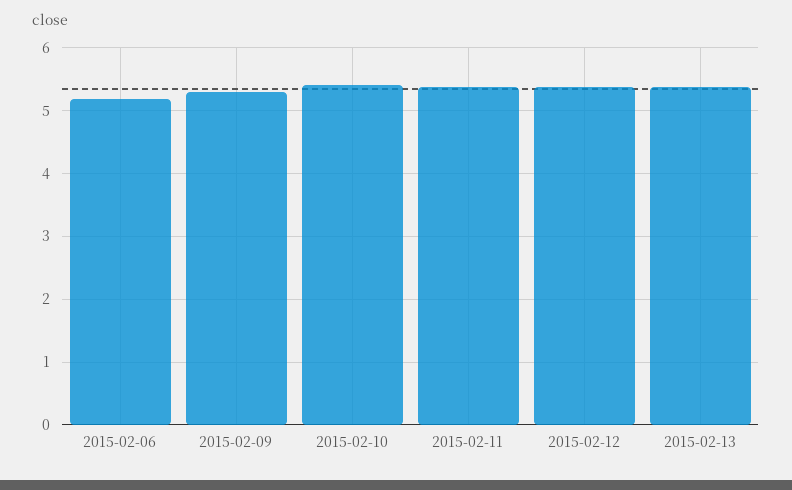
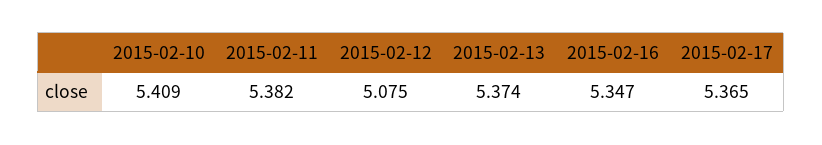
2015-02-06: 5.2 -> none
2015-02-09: 5.3 -> none
2015-02-12: 5.4 -> 5.075
2015-02-16: none -> 5.347
2015-02-17: none -> 5.365

